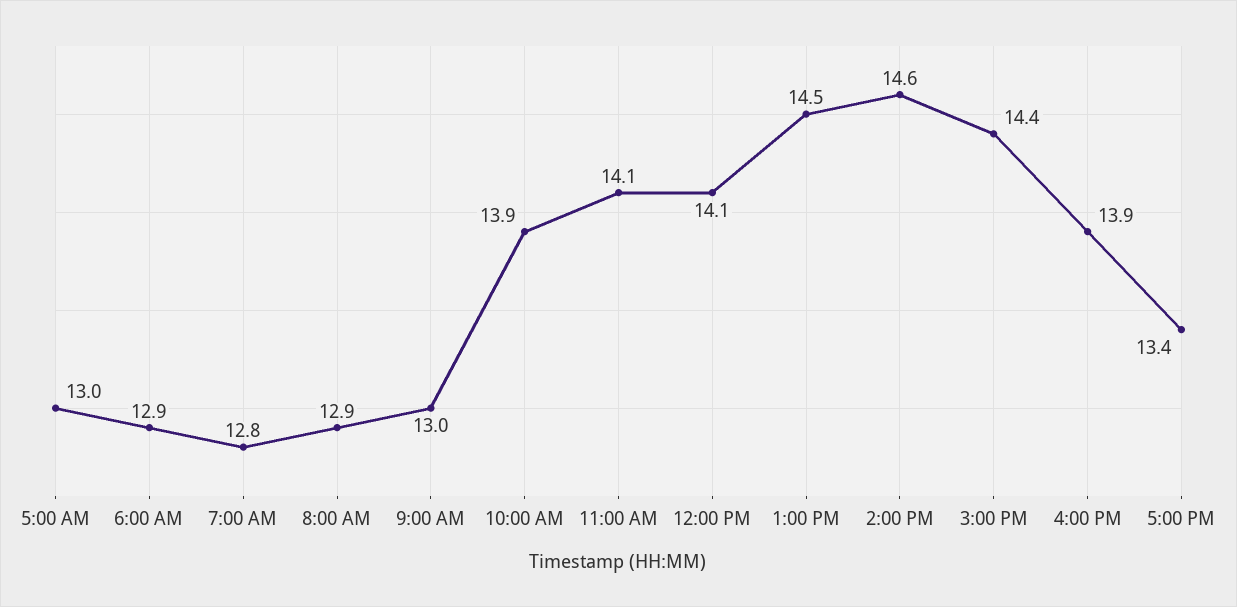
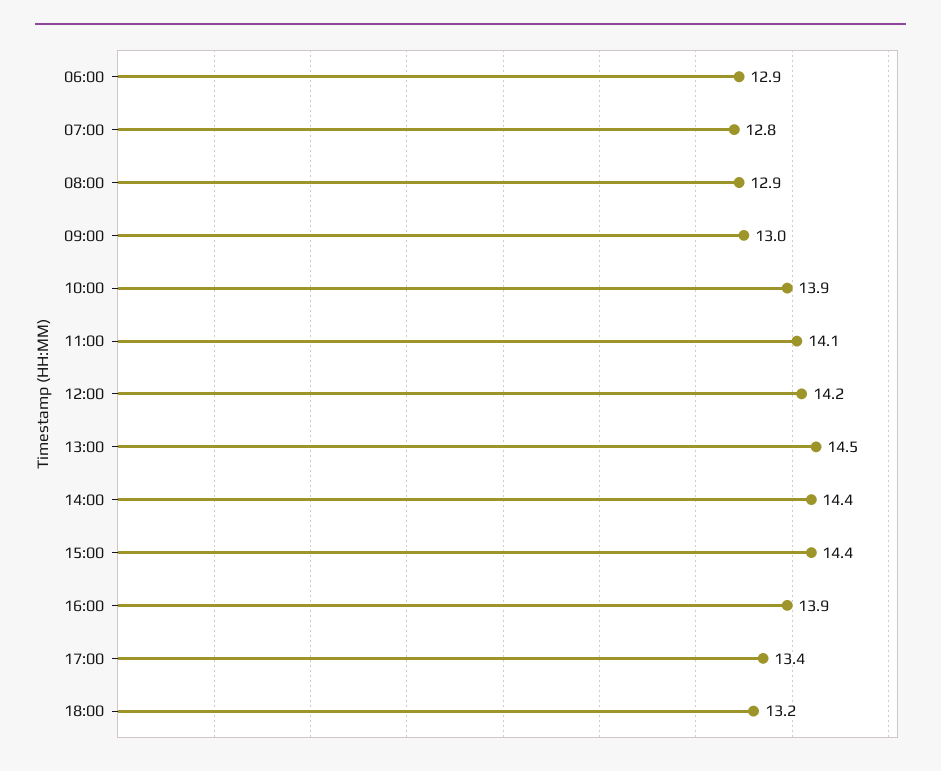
5:00 AM: 13 -> none
12:00 PM: 14.1 -> 14.2
2:00 PM: 14.6 -> 14.4
18:00: none -> 13.2

